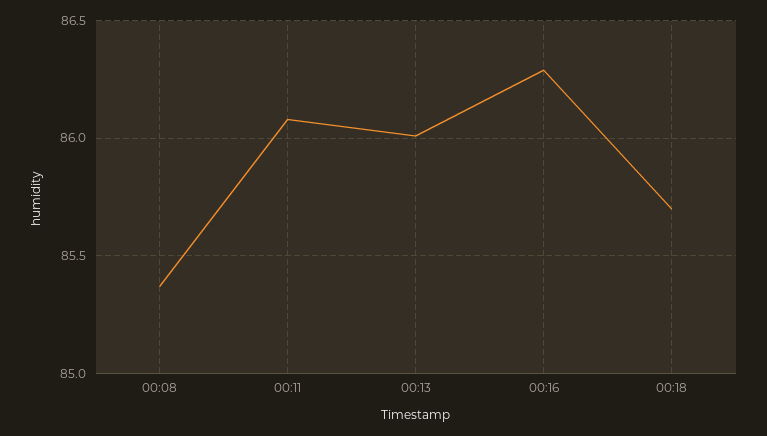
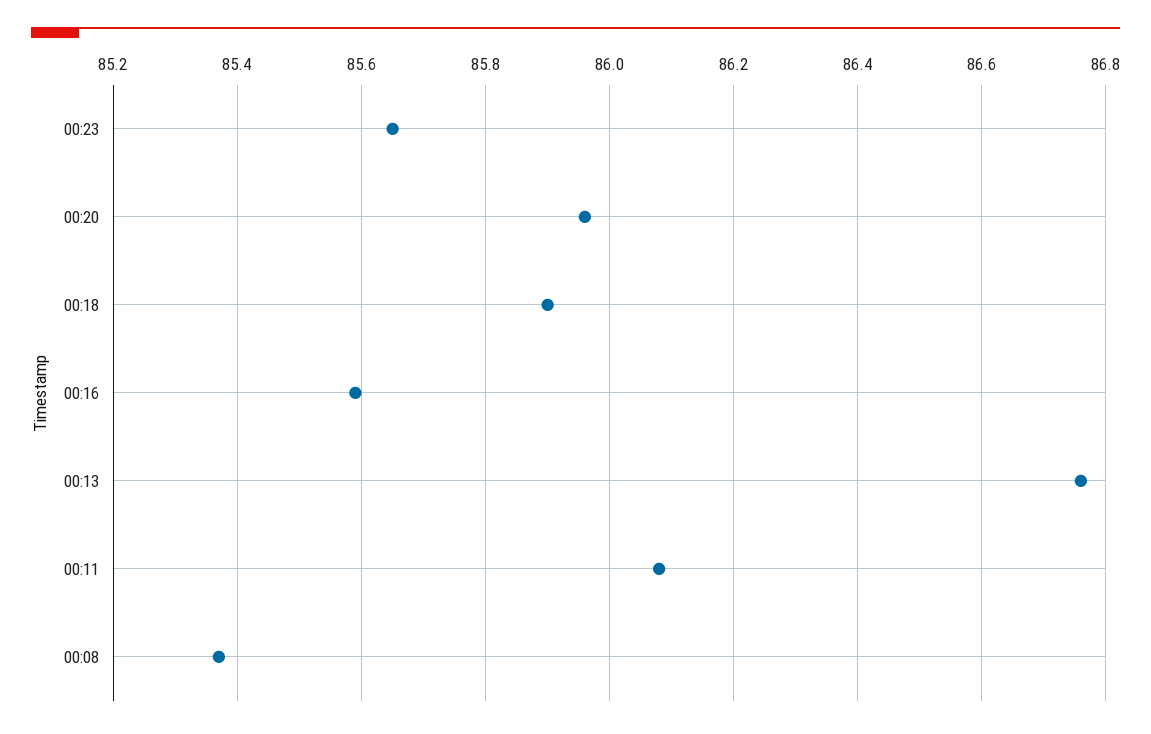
00:13: 86 -> 86.75
00:16: 86.3 -> 85.6
00:18: 85.7 -> 85.9
00:23: none -> 85.65
00:20: none -> 85.95

